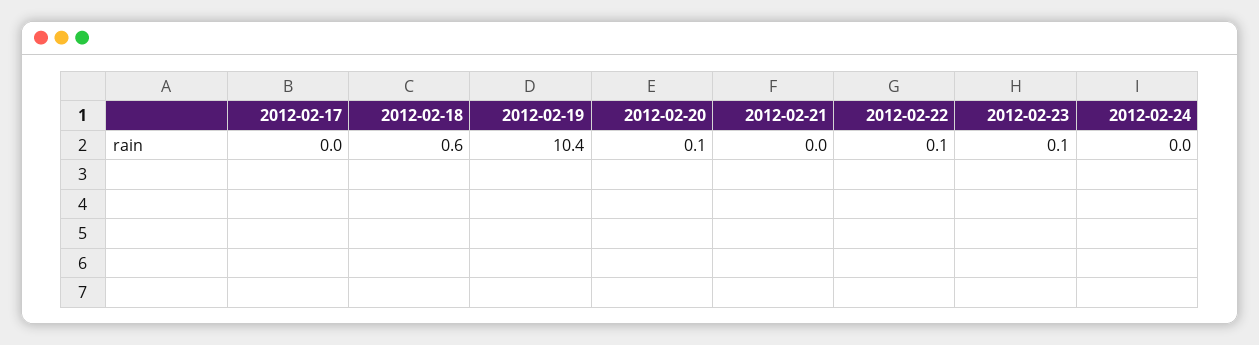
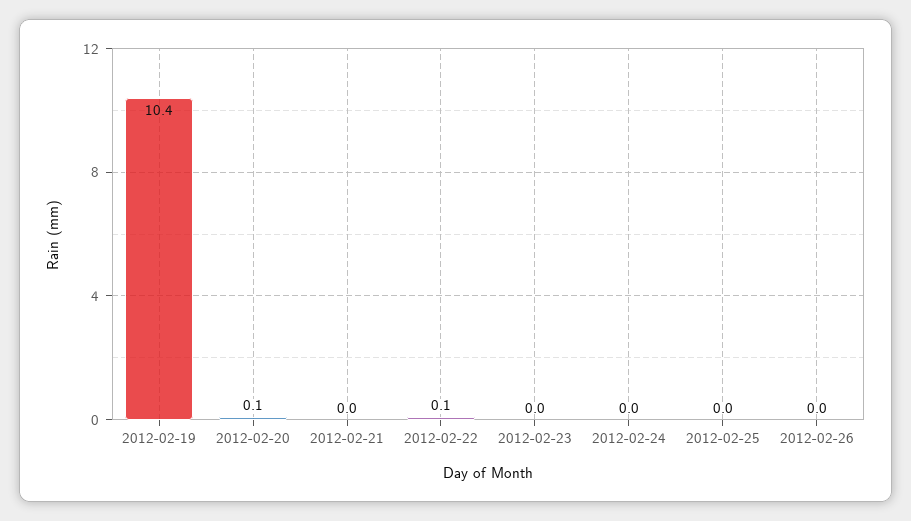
2012-02-17: 0 -> none
2012-02-18: 0.6 -> none
2012-02-23: 0.1 -> 0
2012-02-25: none -> 0
2012-02-26: none -> 0

